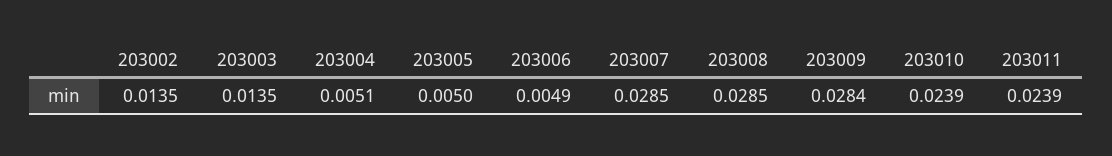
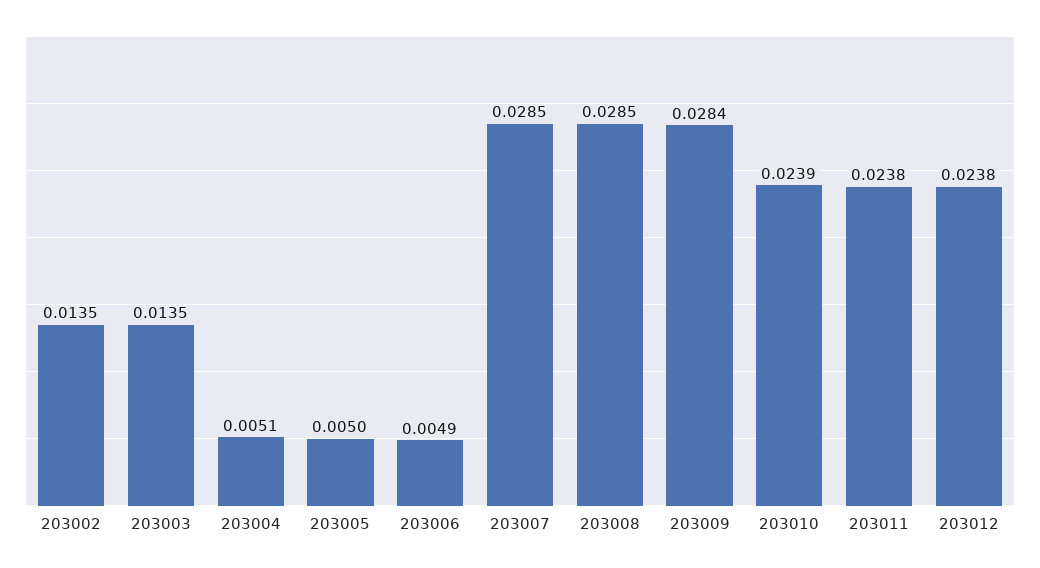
203011: 0.0239 -> 0.0238
203012: none -> 0.0238

